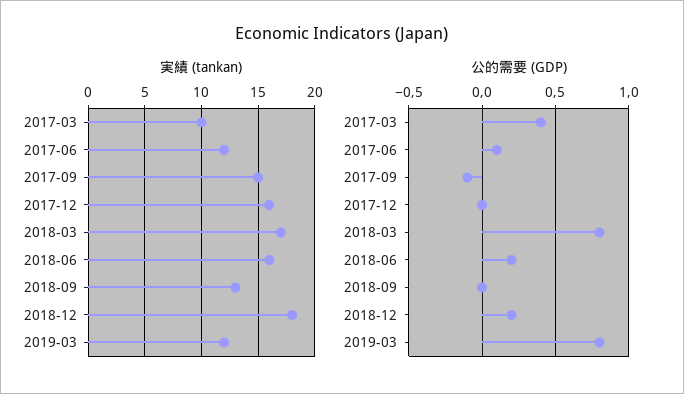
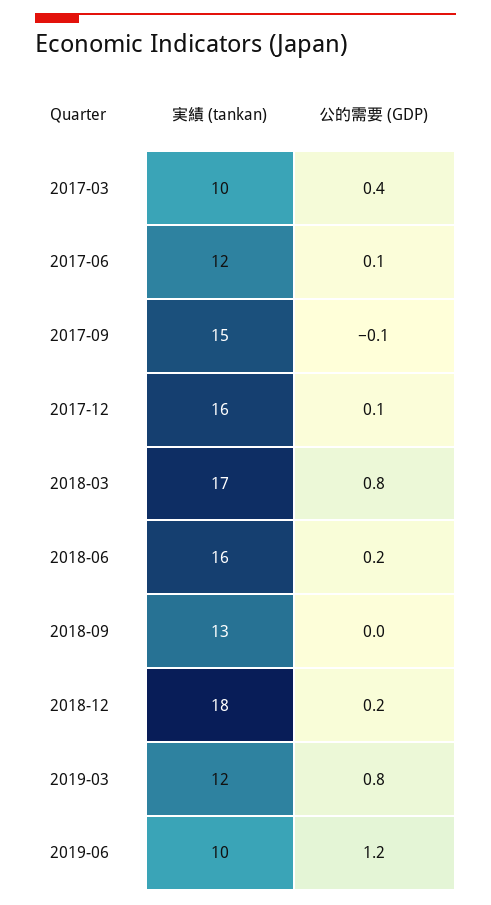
公的需要 (GDP), 2017-12: 0 -> 0.1
実績 (tankan), 2019-06: none -> 10
公的需要 (GDP), 2019-06: none -> 1.2

